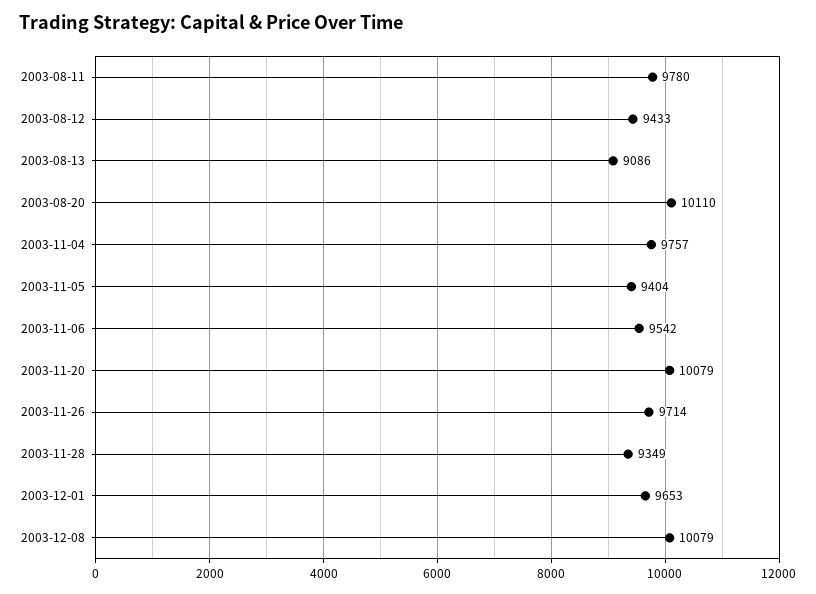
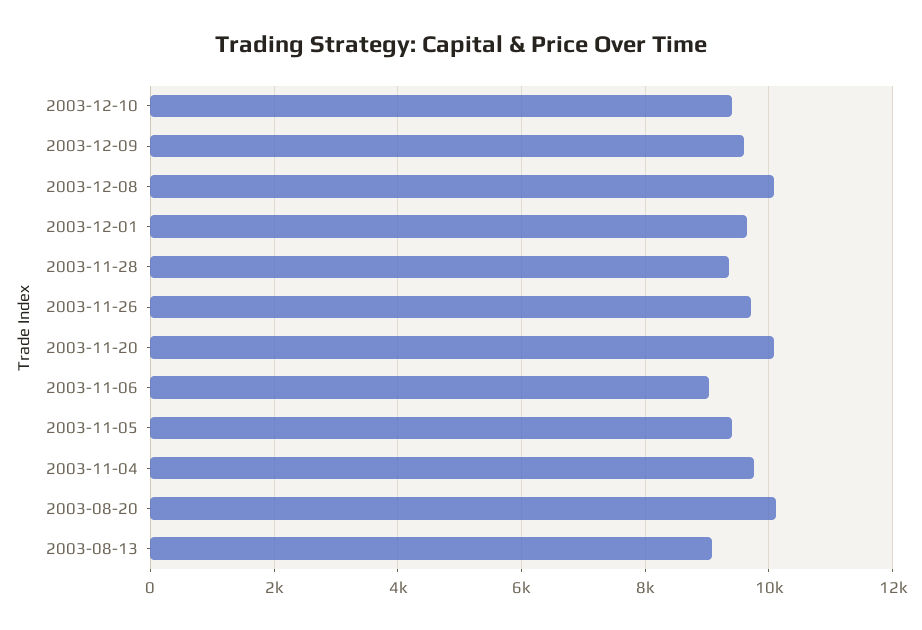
2003-08-11: 9780 -> none
2003-08-12: 9433 -> none
2003-11-06: 9542 -> 9000
2003-12-10: none -> 9400
2003-12-09: none -> 9600

